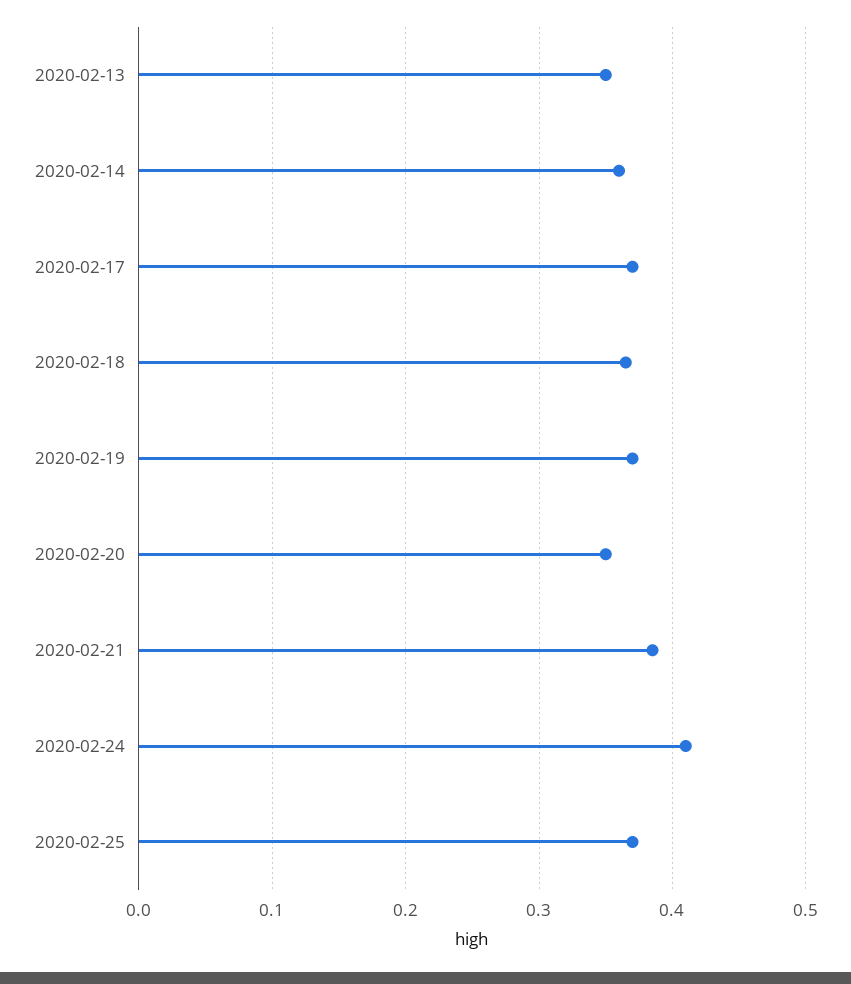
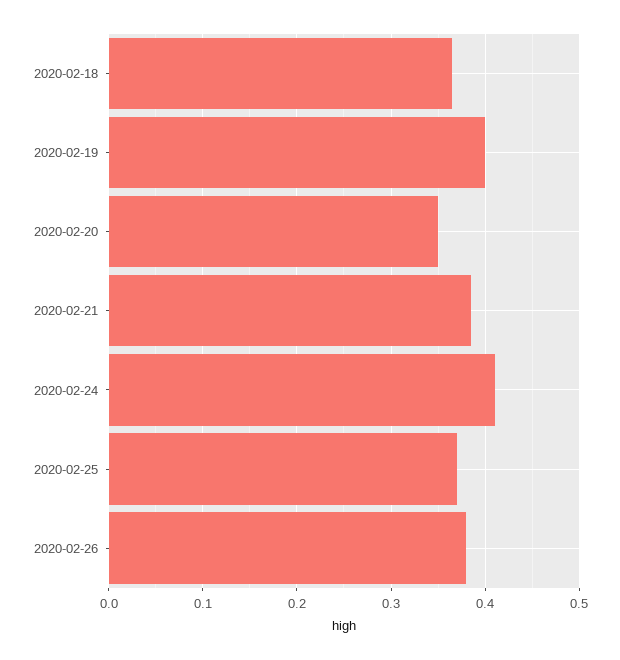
2020-02-13: 0.35 -> none
2020-02-14: 0.36 -> none
2020-02-17: 0.37 -> none
2020-02-19: 0.37 -> 0.4
2020-02-26: none -> 0.38

